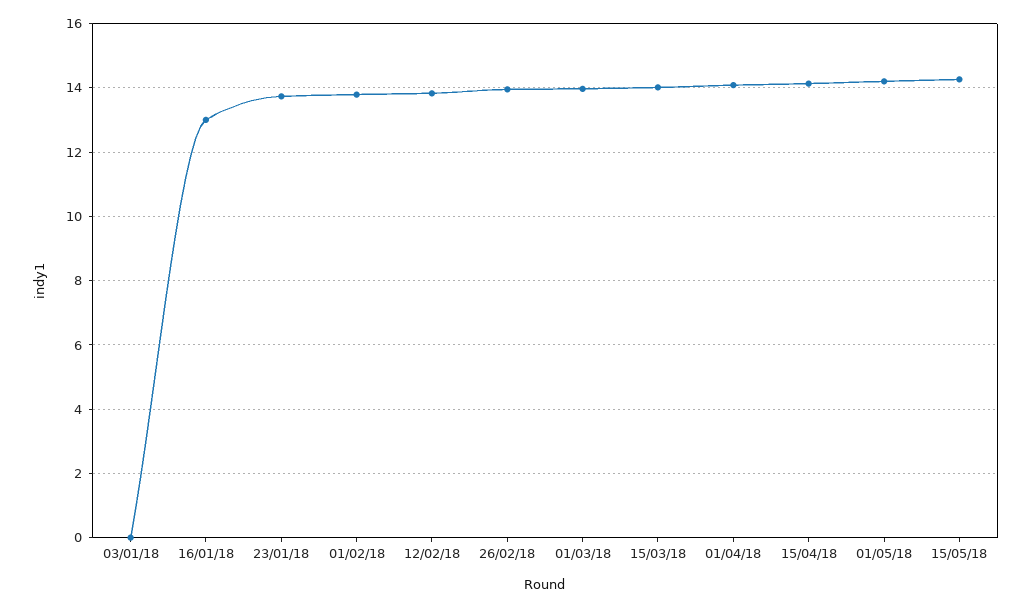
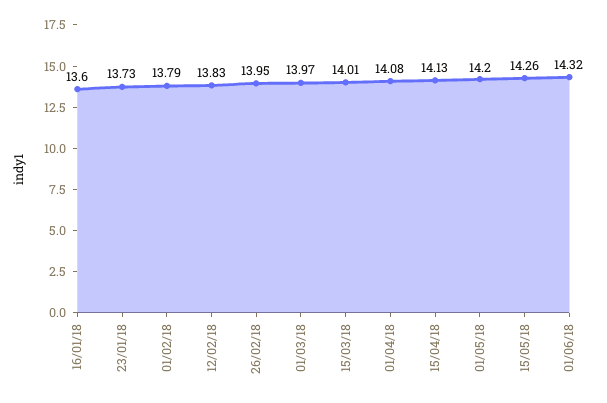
03/01/18: 0 -> none
16/01/18: 13 -> 13.6
01/06/18: none -> 14.32

